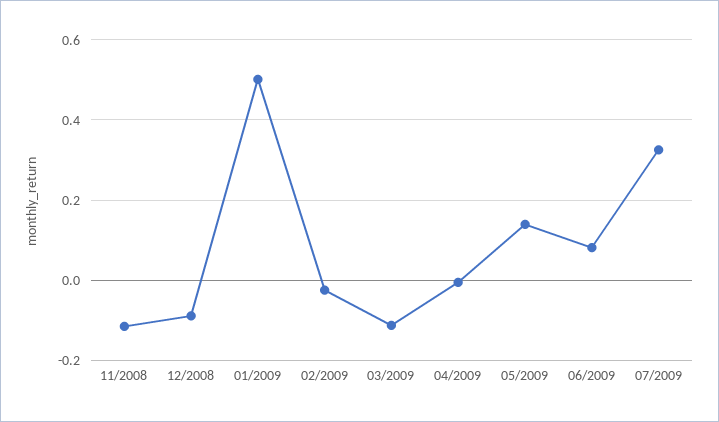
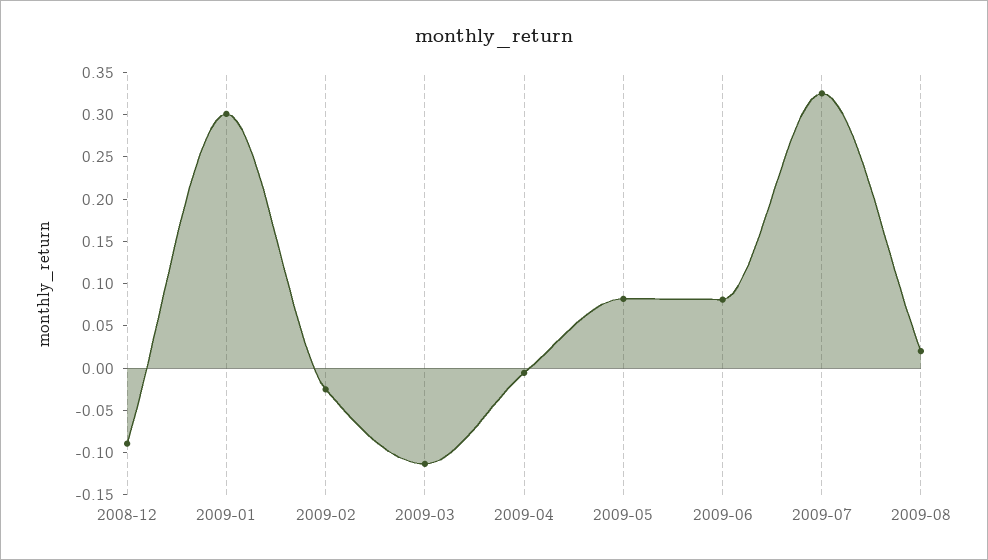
11/2008: -0.12 -> none
01/2009: 0.5 -> 0.3
05/2009: 0.14 -> 0.08
2009-08: none -> 0.02

